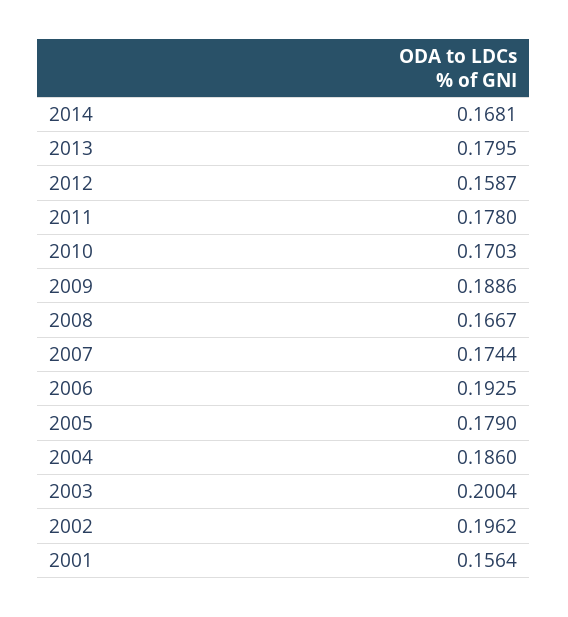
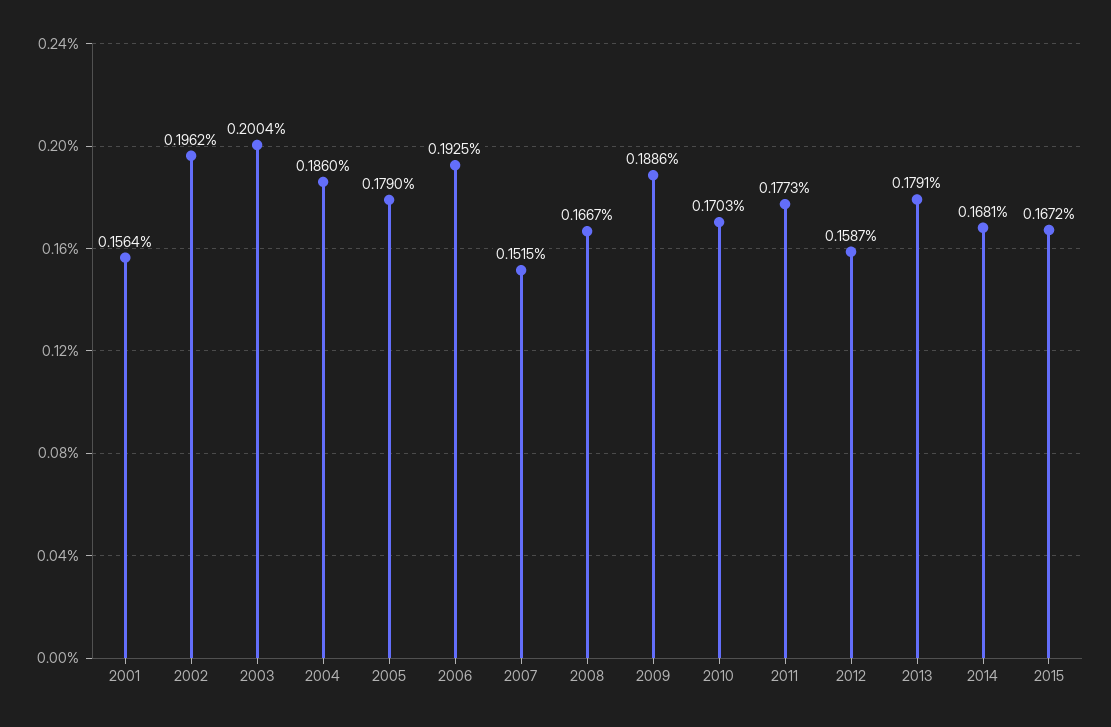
2013: 0.1795 -> 0.1791
2011: 0.178 -> 0.1773
2007: 0.1744 -> 0.1515
2015: none -> 0.1672

